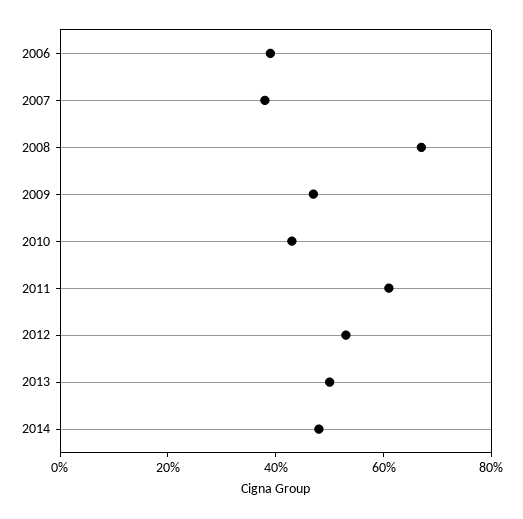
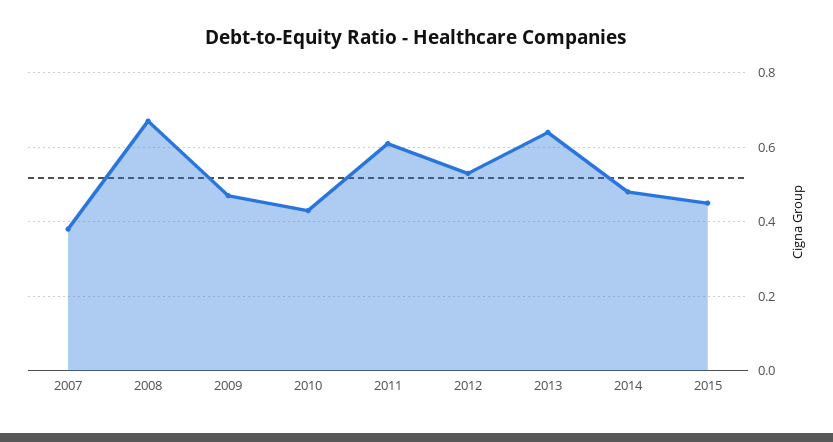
2006: 0.4 -> none
2013: 0.5 -> 0.65
2015: none -> 0.45

